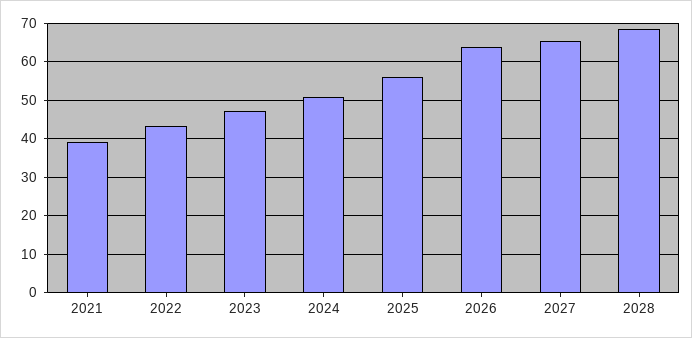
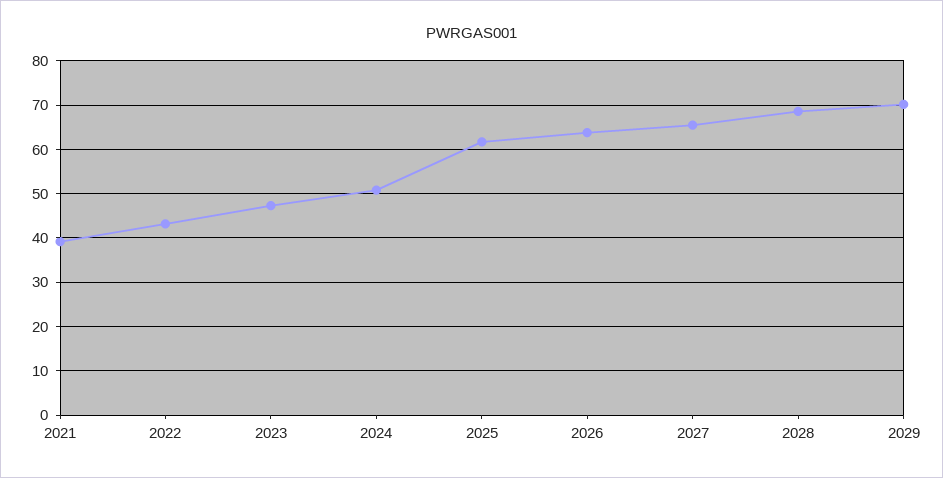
2025: 56 -> 62
2029: none -> 70

